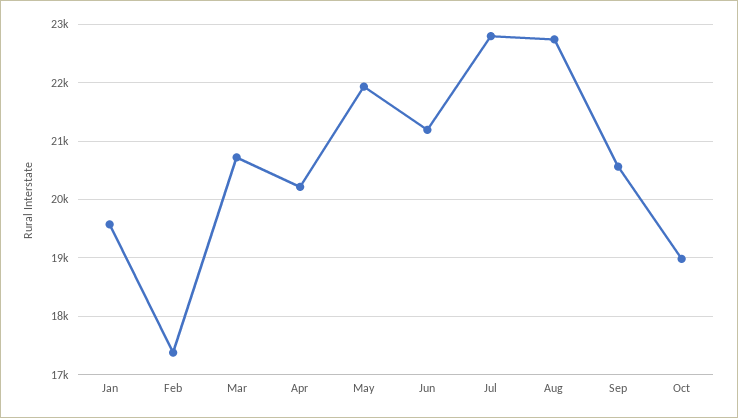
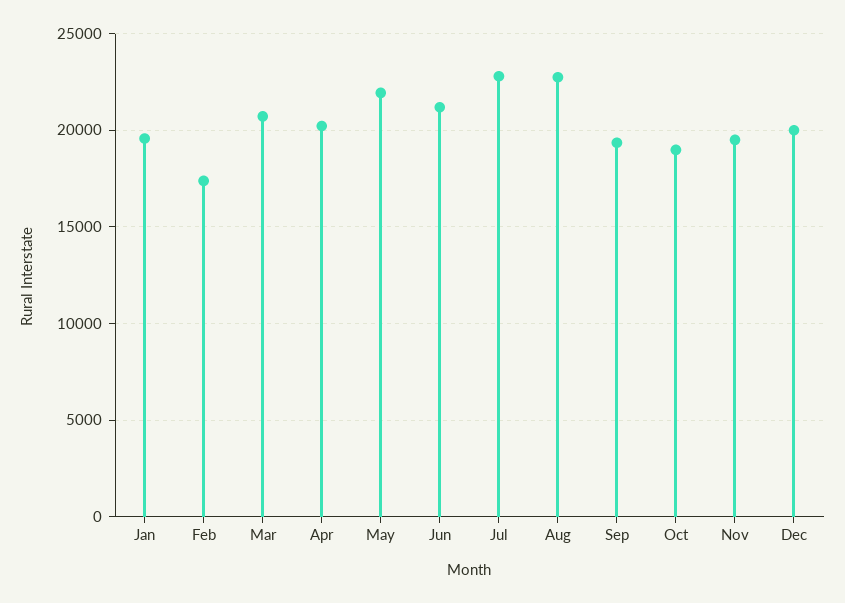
Sep: 20600 -> 19500
Nov: none -> 19500
Dec: none -> 20000

